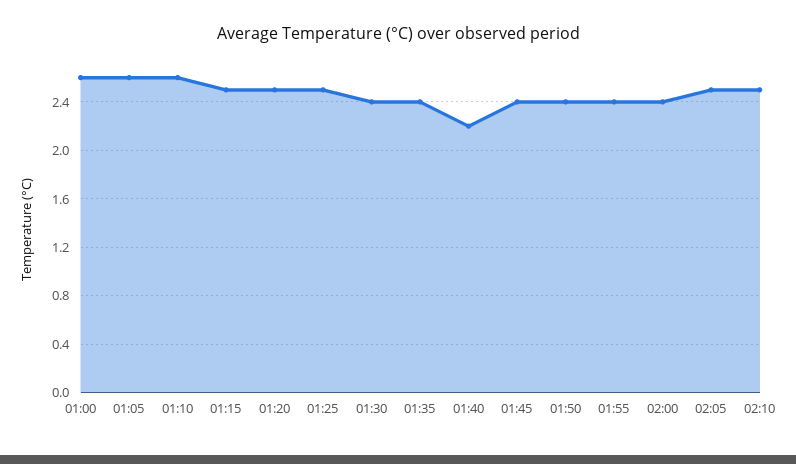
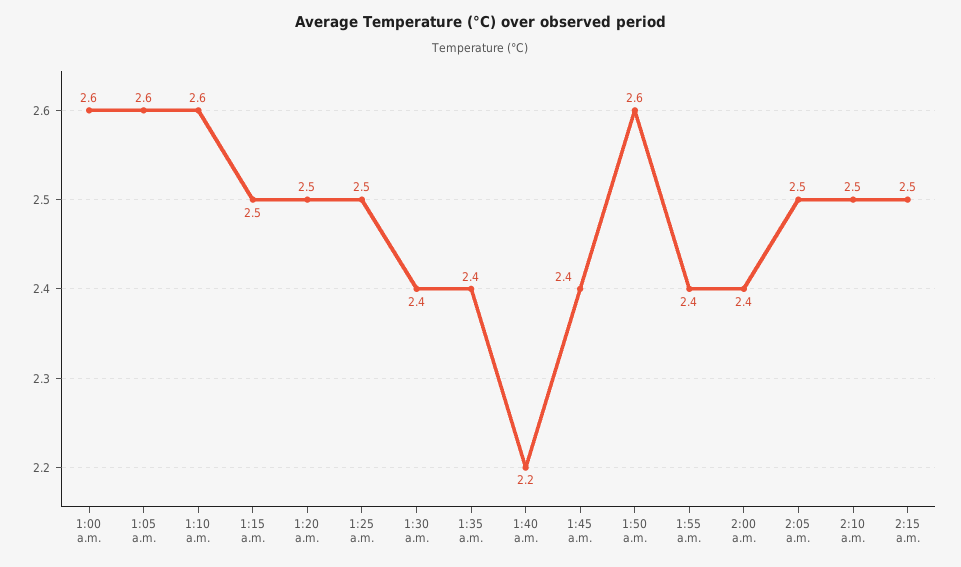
01:50: 2.4 -> 2.6
2:15 a.m.: none -> 2.5

